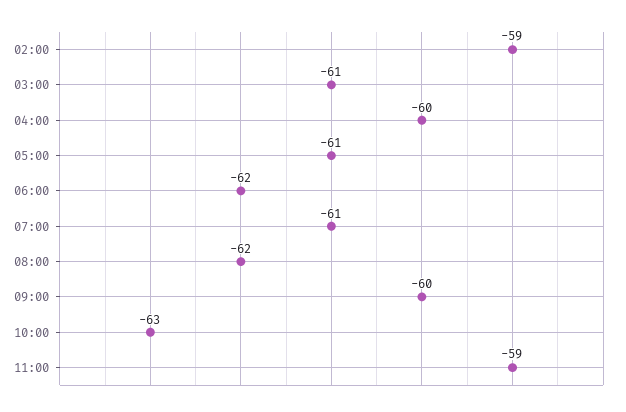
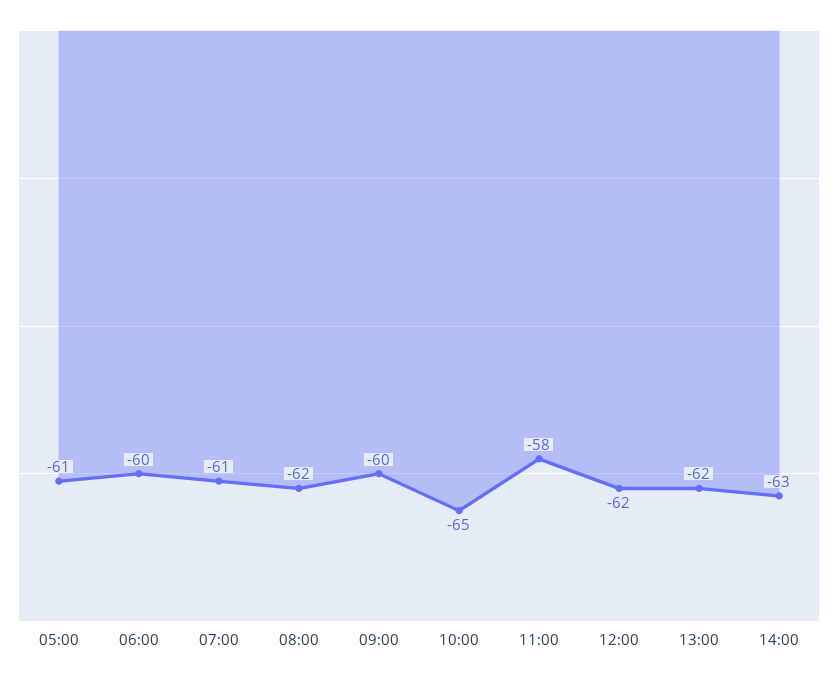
02:00: -59 -> none
03:00: -61 -> none
04:00: -60 -> none
06:00: -62 -> -60
10:00: -63 -> -65
11:00: -59 -> -58
12:00: none -> -62
13:00: none -> -62
14:00: none -> -63

